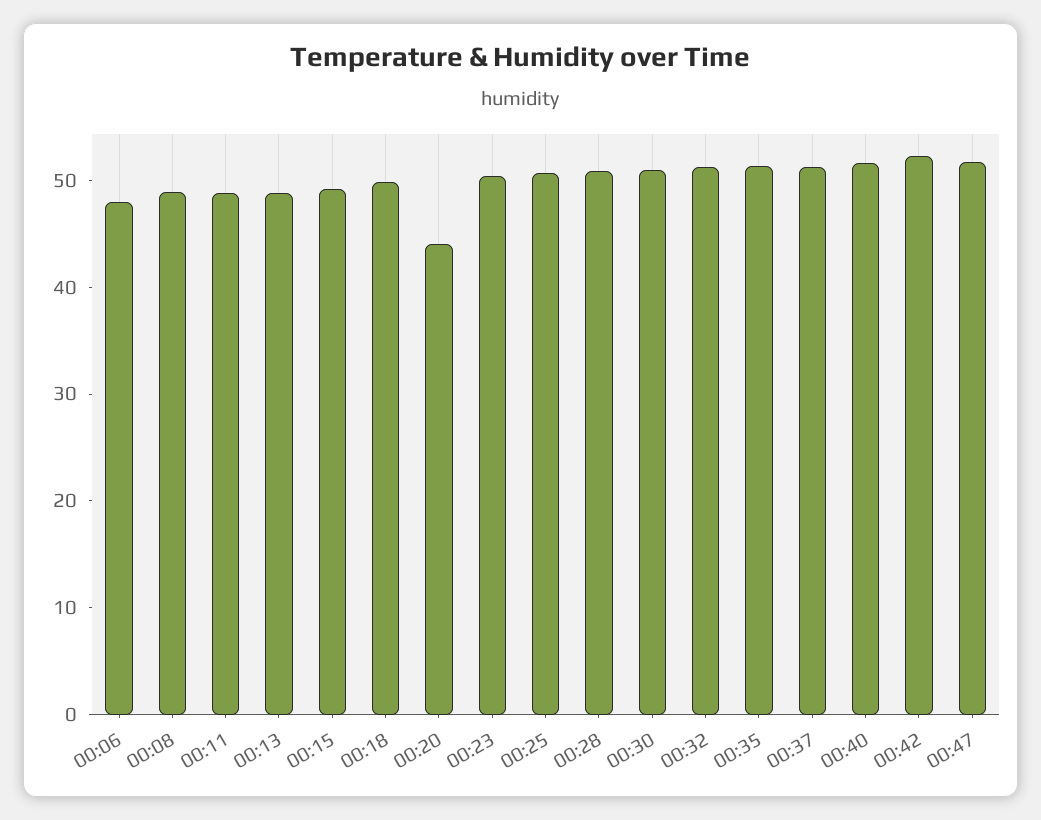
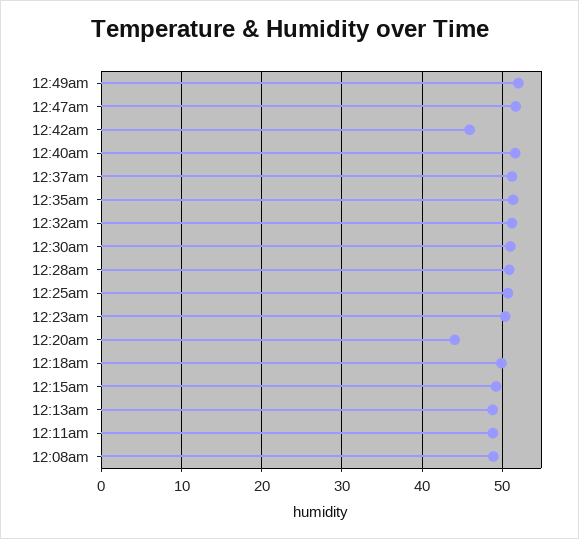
00:06: 48 -> none
00:42: 52 -> 46
12:49am: none -> 52

